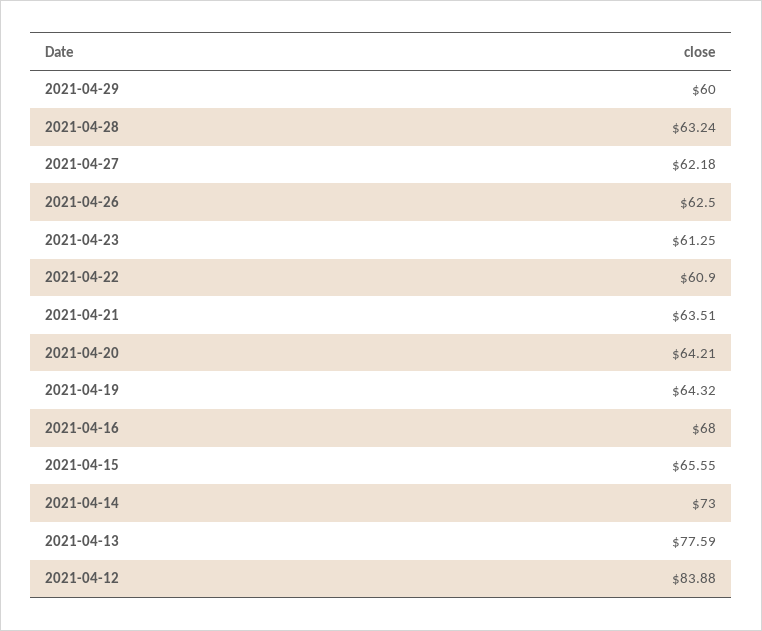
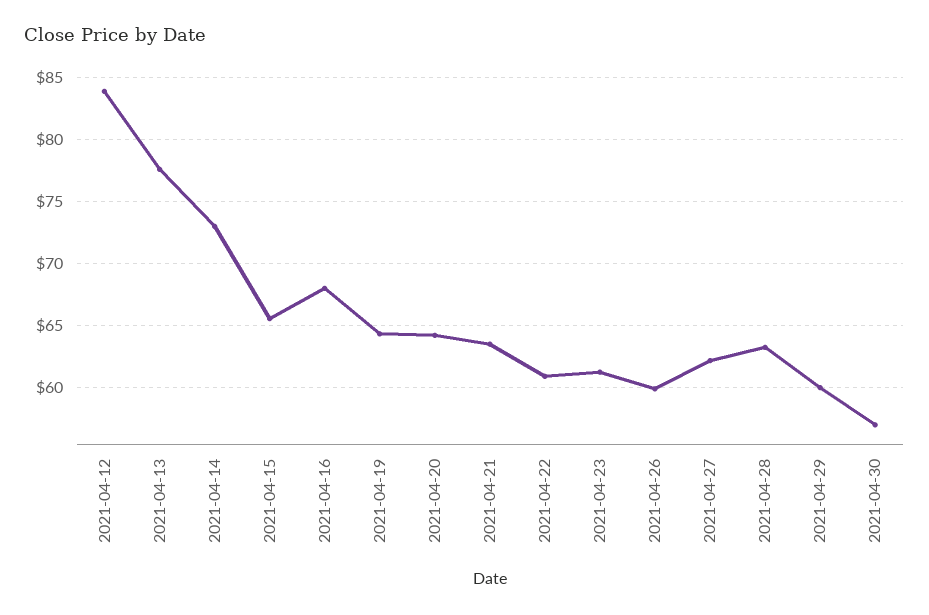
2021-04-26: 62.5 -> 60
2021-04-30: none -> 57

